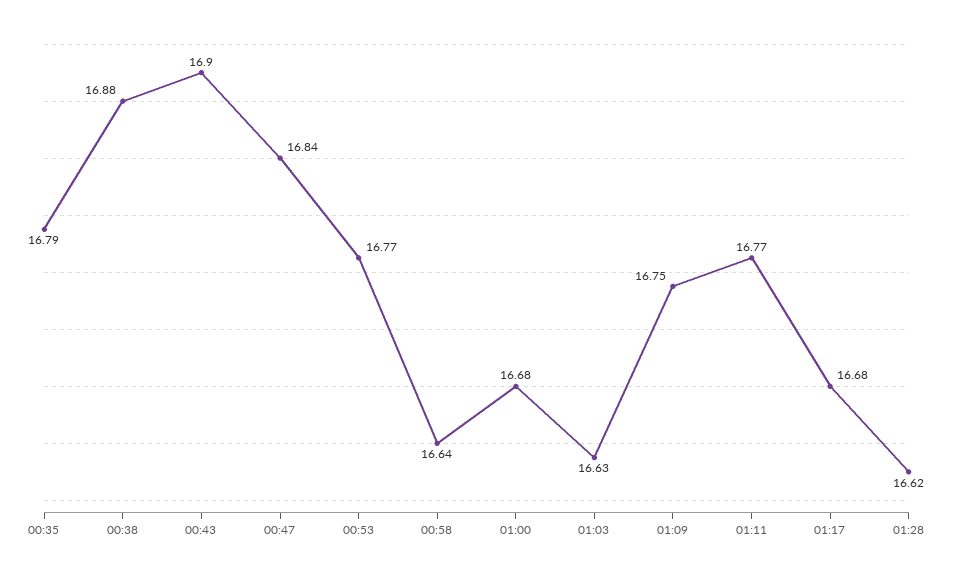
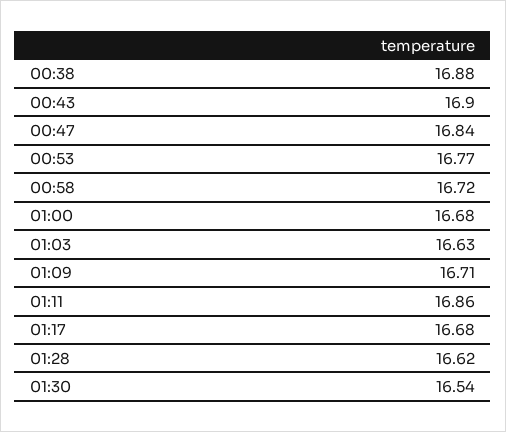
00:35: 16.79 -> none
00:58: 16.64 -> 16.72
01:09: 16.75 -> 16.71
01:11: 16.77 -> 16.86
01:30: none -> 16.54

